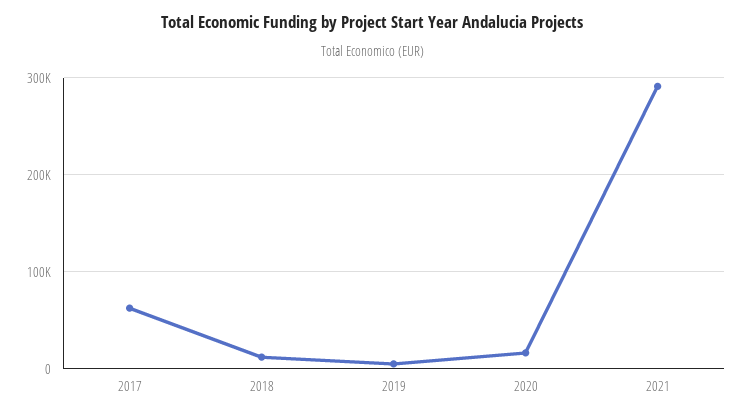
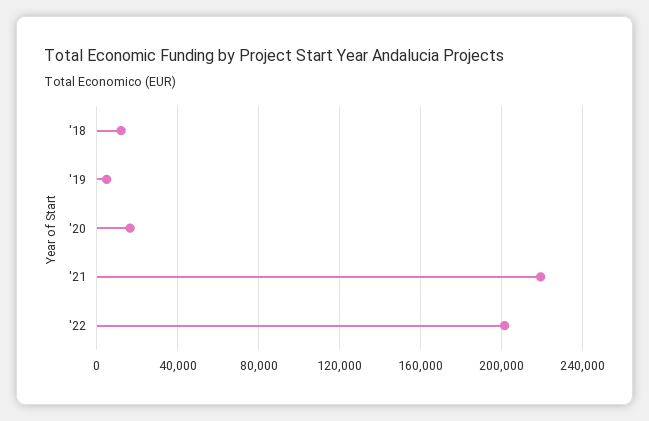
2017: 60000 -> none
2021: 290000 -> 220000
'22: none -> 200000

